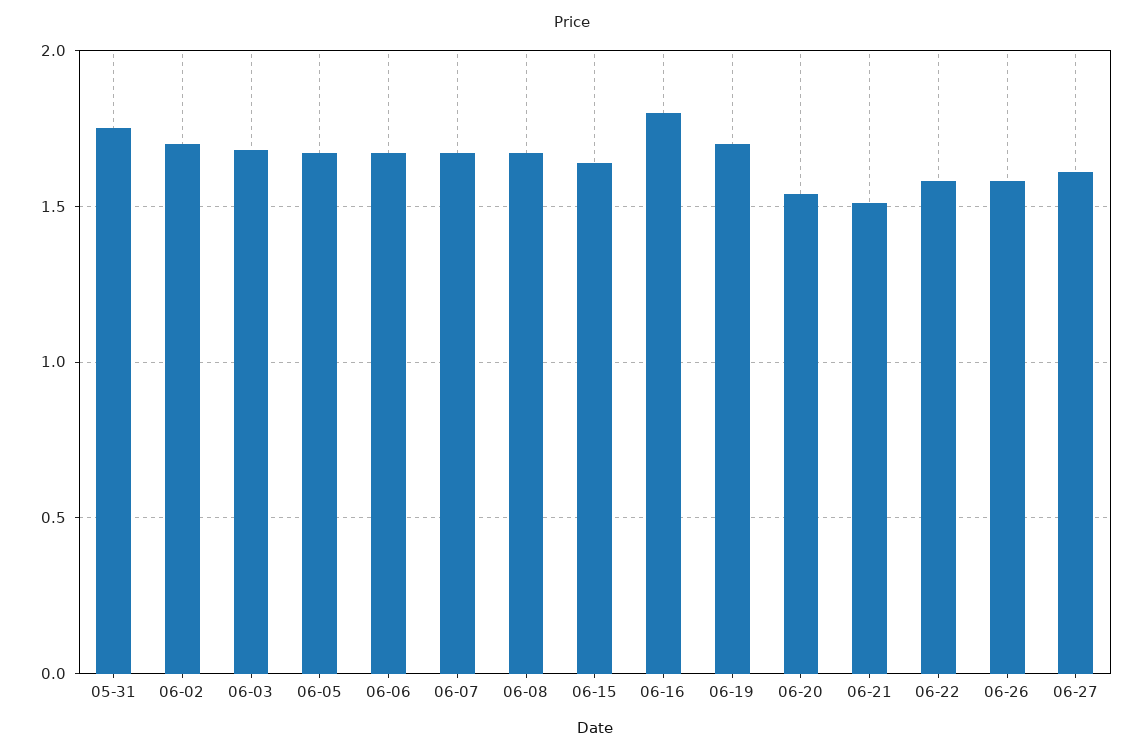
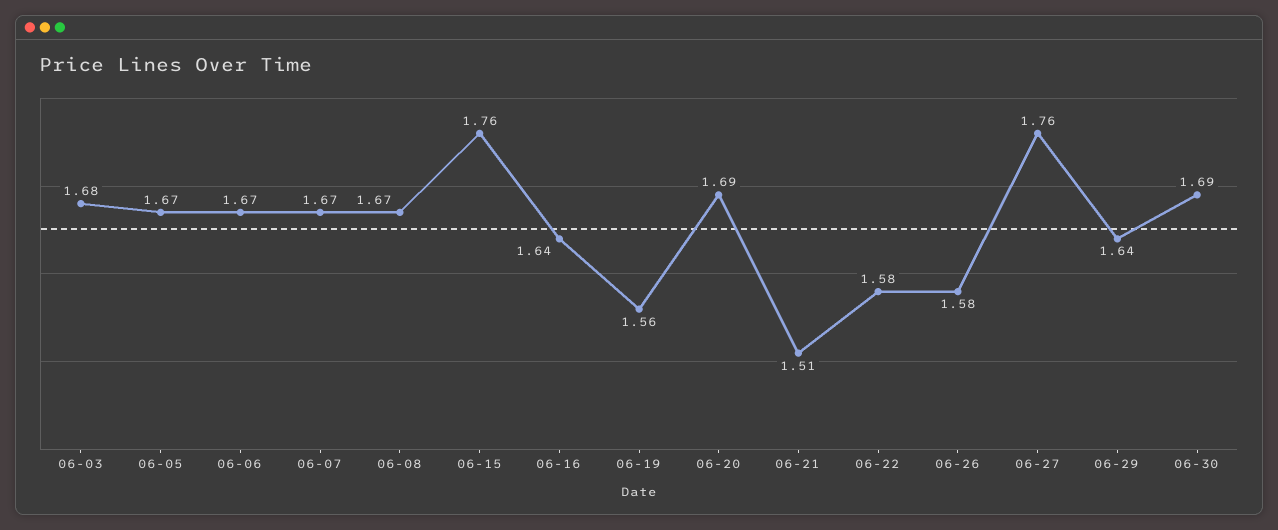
05-31: 1.75 -> none
06-02: 1.7 -> none
06-15: 1.65 -> 1.76
06-16: 1.8 -> 1.64
06-19: 1.7 -> 1.56
06-20: 1.55 -> 1.69
06-27: 1.6 -> 1.76
06-29: none -> 1.64
06-30: none -> 1.69

